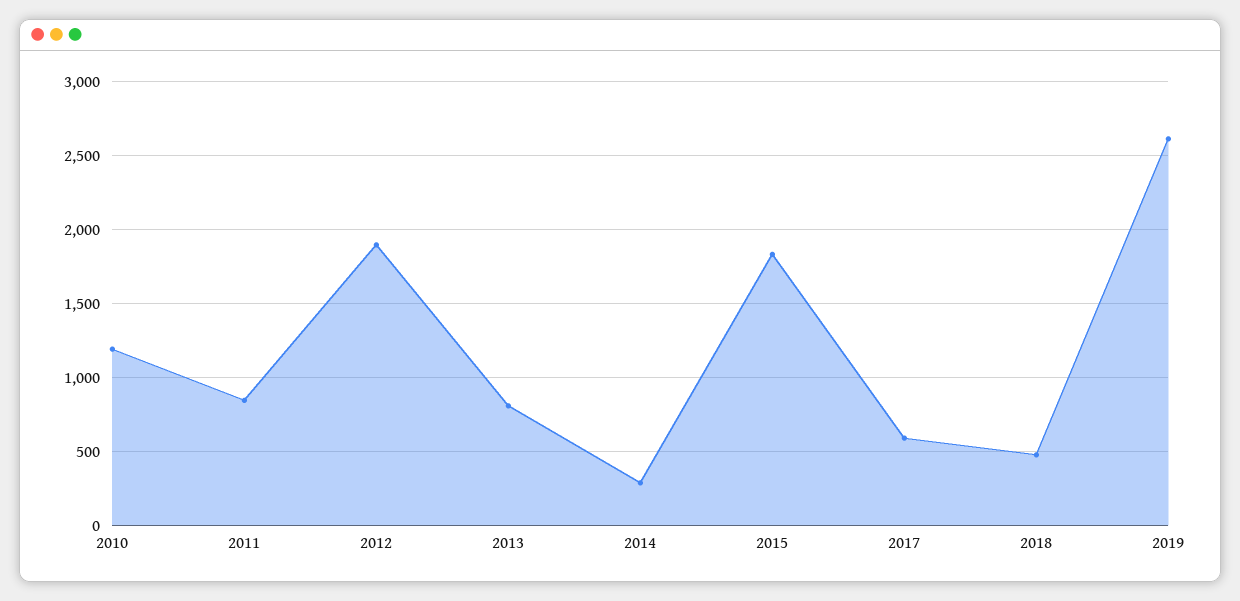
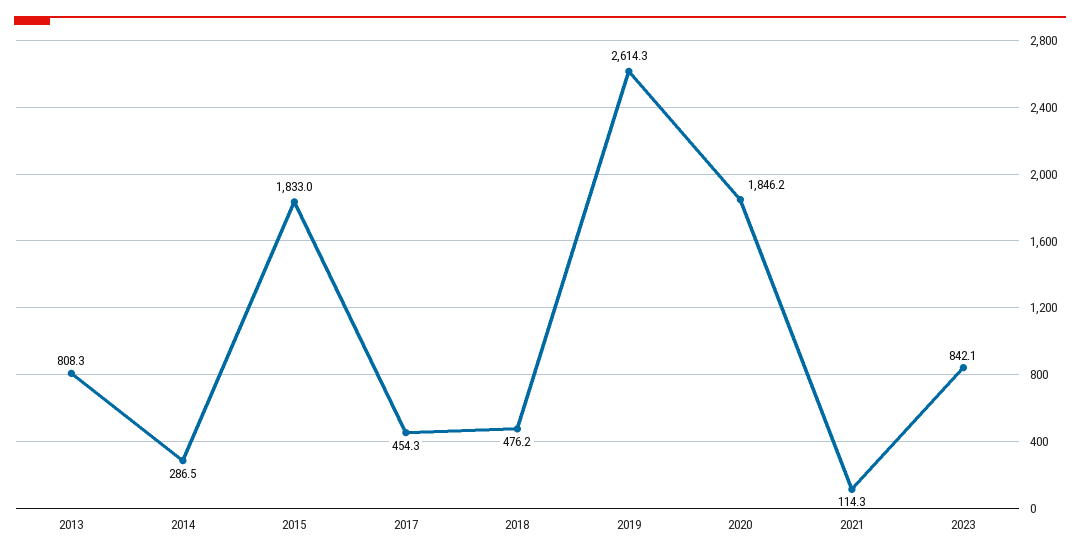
2010: 1200 -> none
2011: 850 -> none
2012: 1900 -> none
2017: 600 -> 454.3
2020: none -> 1846.2
2021: none -> 114.3
2023: none -> 842.1

